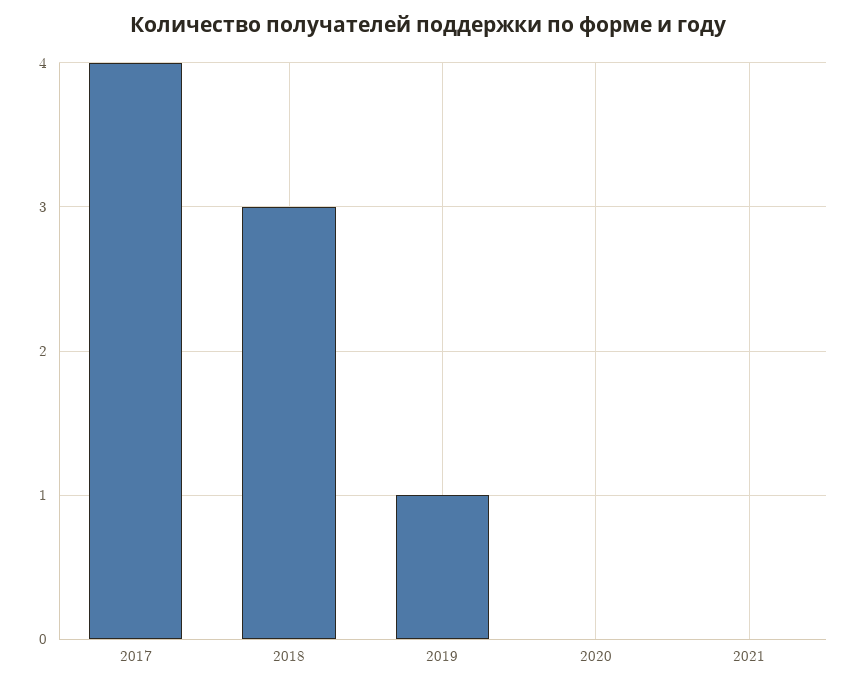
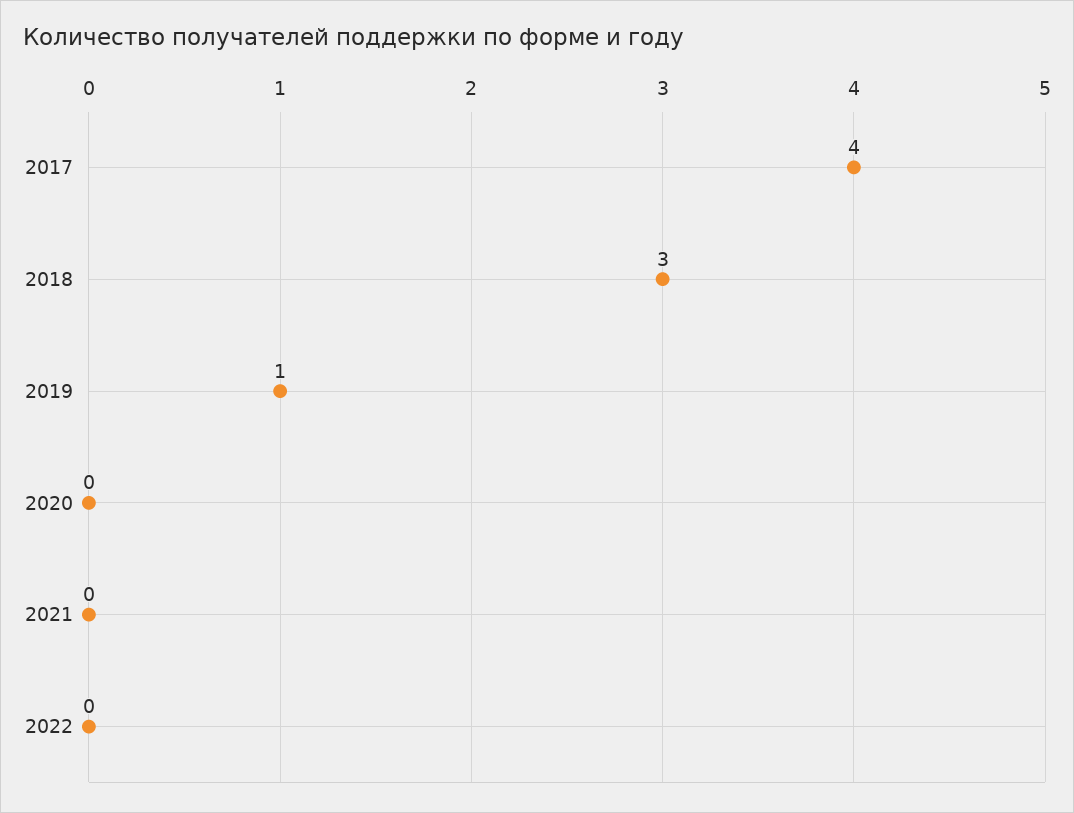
2022: none -> 0

